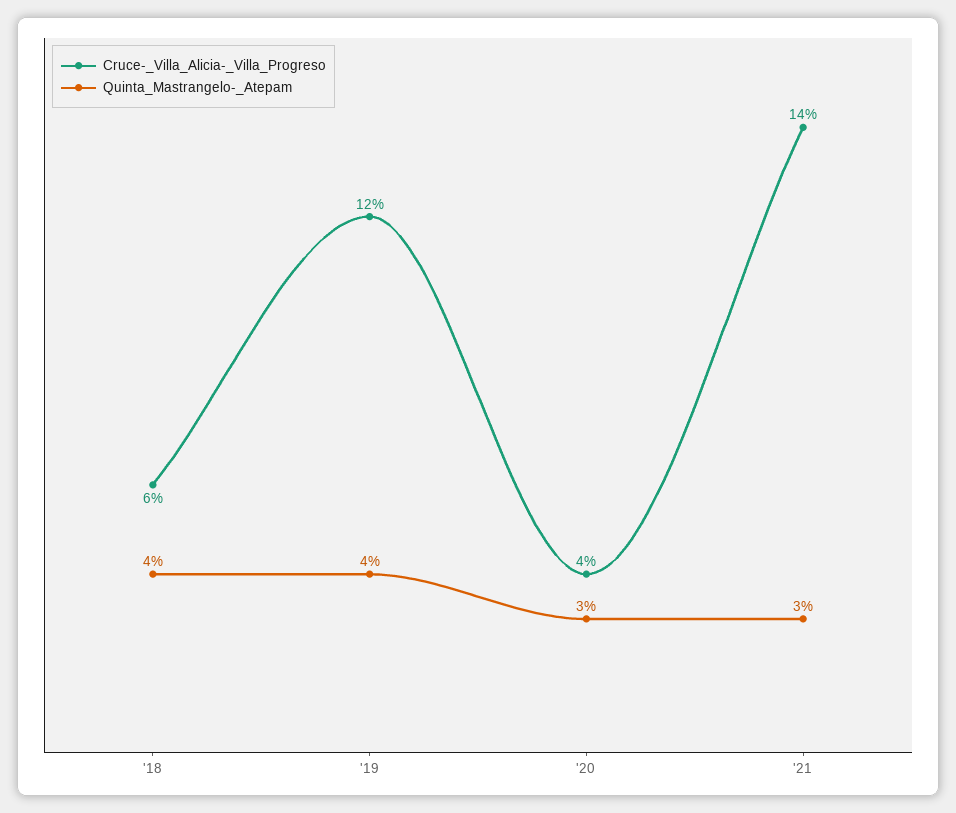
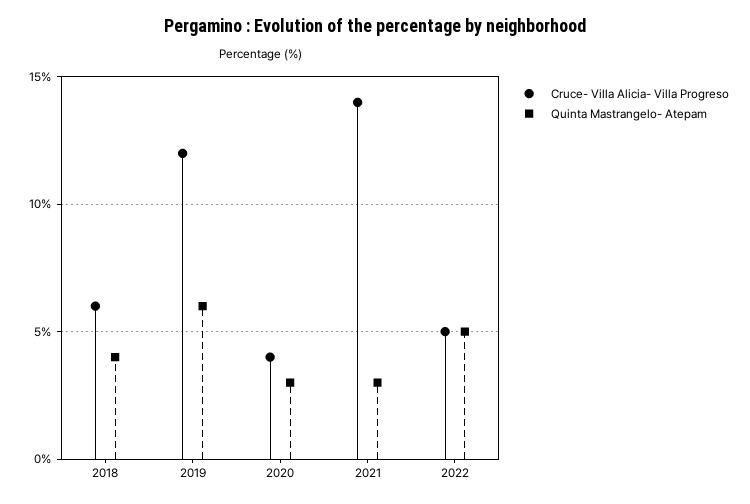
Quinta_Mastrangelo-_Atepam, '19: 4 -> 6
Cruce-_Villa_Alicia-_Villa_Progreso, 2022: none -> 5
Quinta_Mastrangelo-_Atepam, 2022: none -> 5

